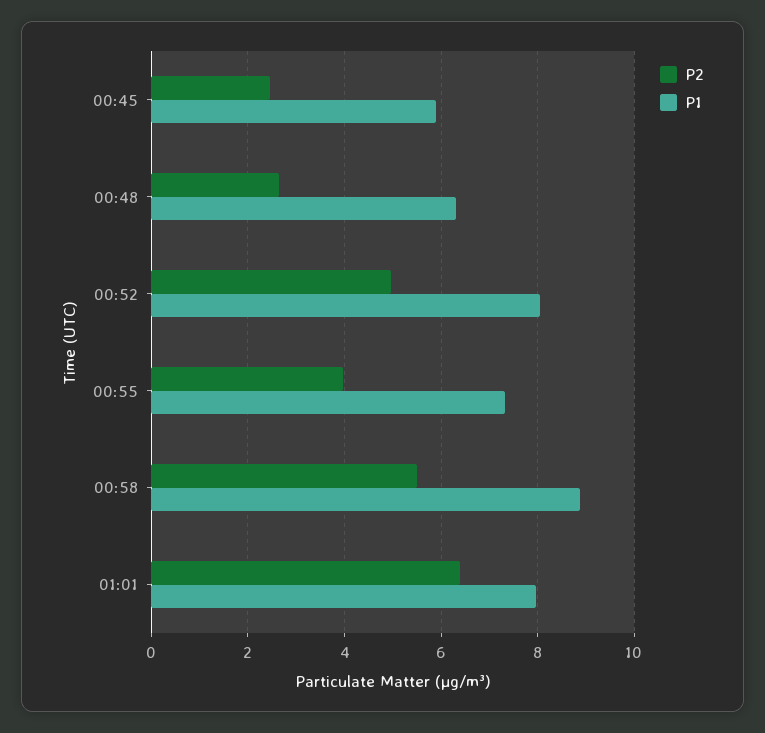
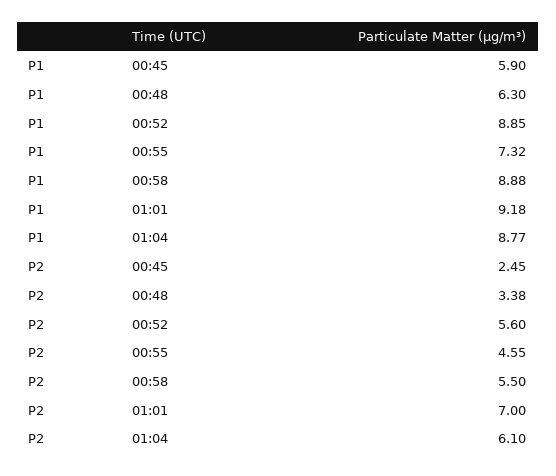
P2, 00:48: 2.6 -> 3.38
P2, 00:52: 5 -> 5.6
P1, 00:52: 8 -> 8.85
P2, 00:55: 4 -> 4.55
P2, 01:01: 6.4 -> 7
P1, 01:01: 8 -> 9.18
P1, 01:04: none -> 8.77
P2, 01:04: none -> 6.1

